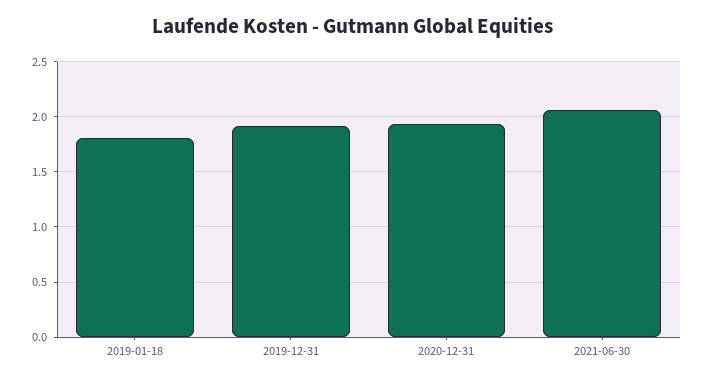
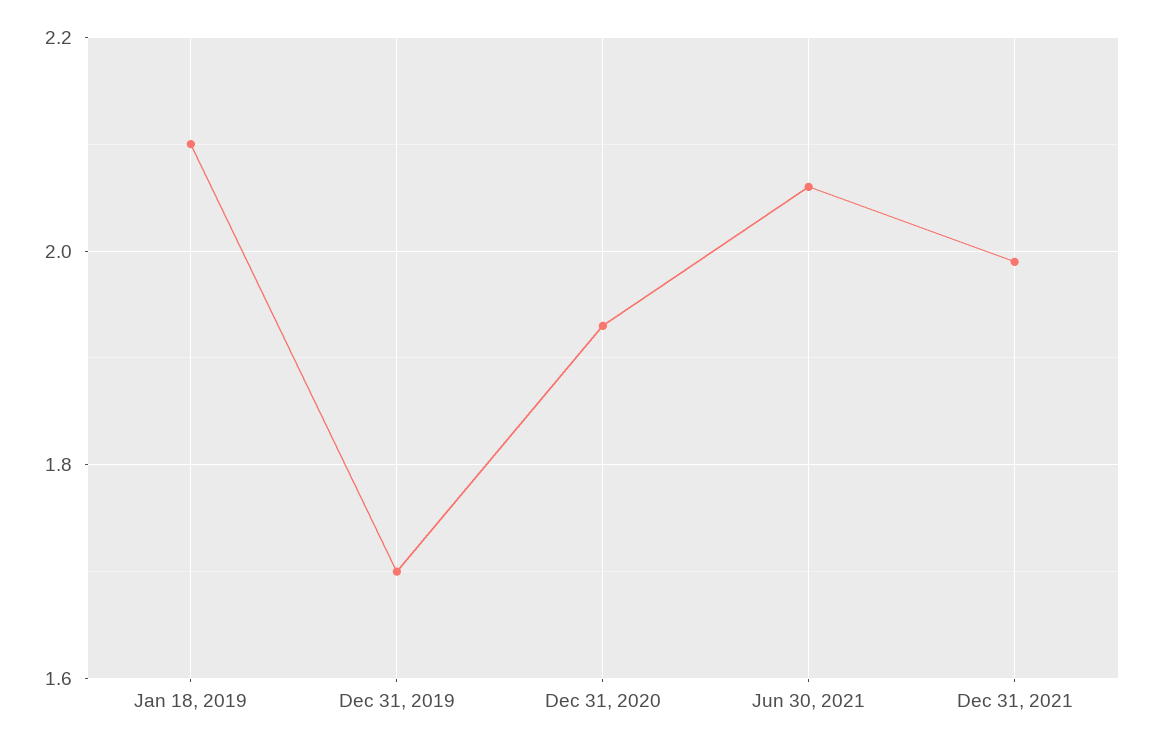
2019-01-18: 1.8 -> 2.1
2019-12-31: 1.9 -> 1.7
Dec 31, 2021: none -> 2

